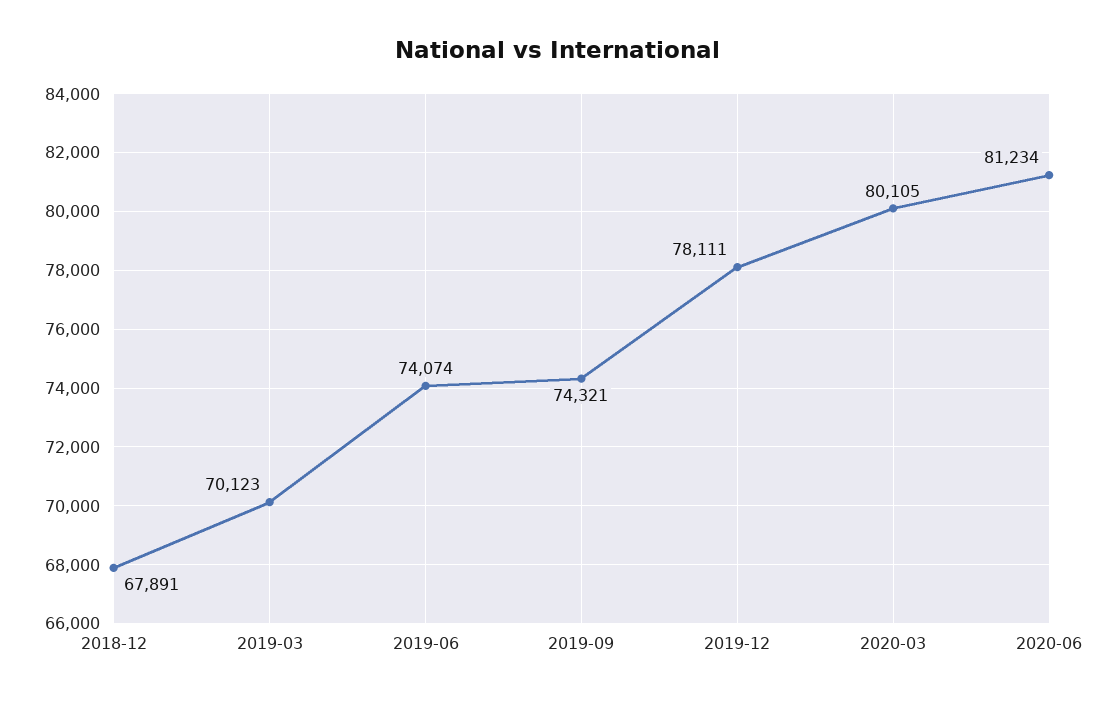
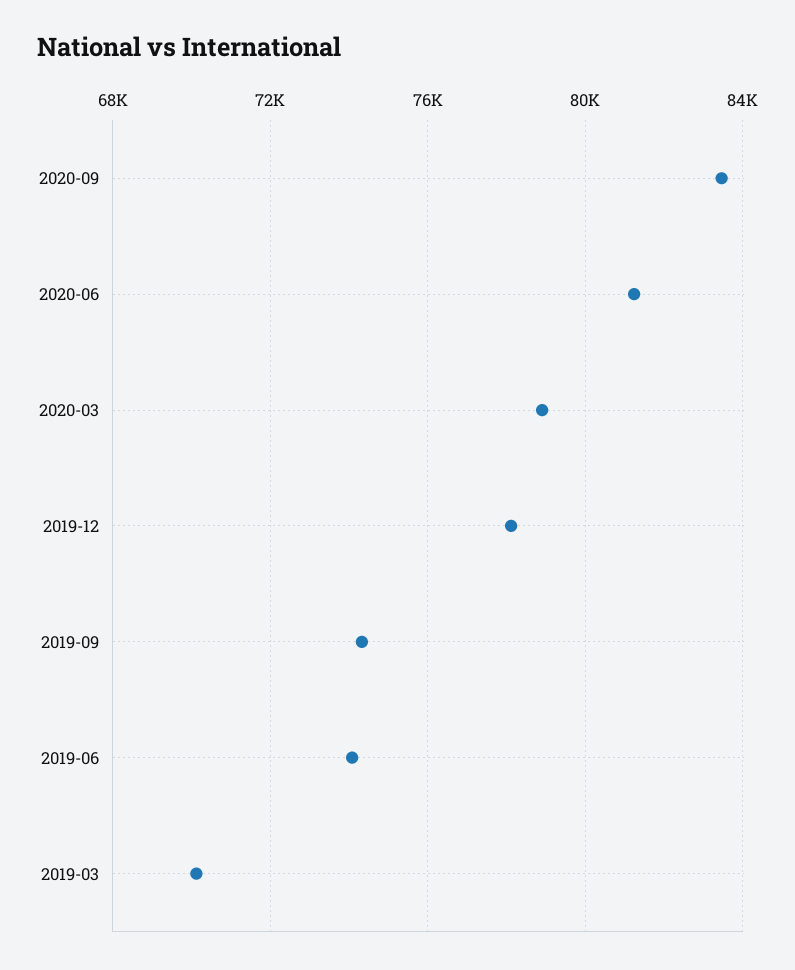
2018-12: 67891 -> none
2020-03: 80105 -> 79000
2020-09: none -> 83500

